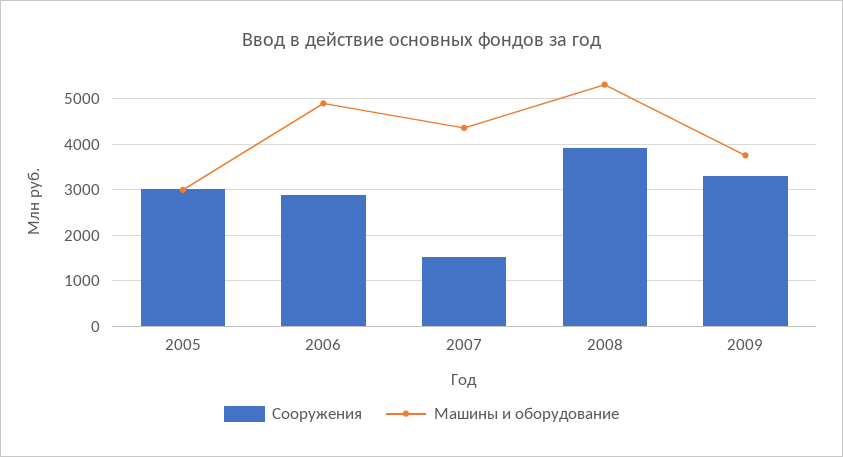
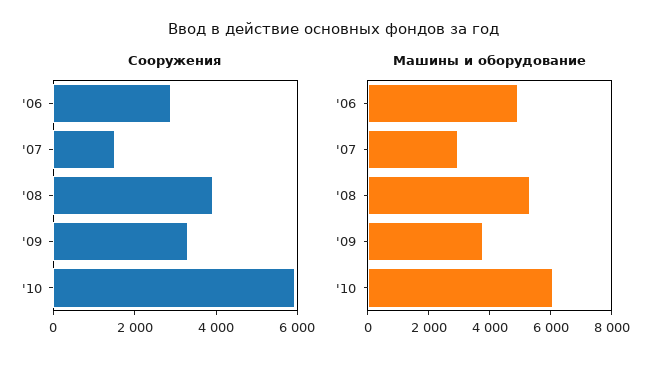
Сооружения, 2005: 3000 -> none
Машины и оборудование, 2005: 3000 -> none
Машины и оборудование, 2007: 4400 -> 3000
Сооружения, '10: none -> 6000
Машины и оборудование, '10: none -> 6000

